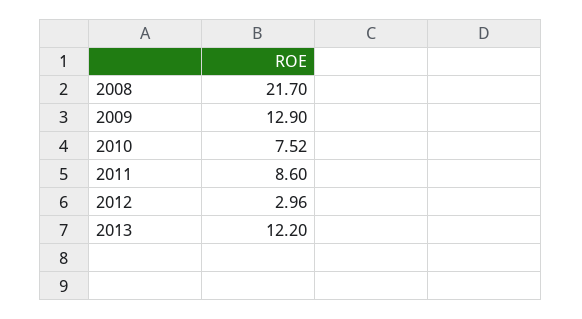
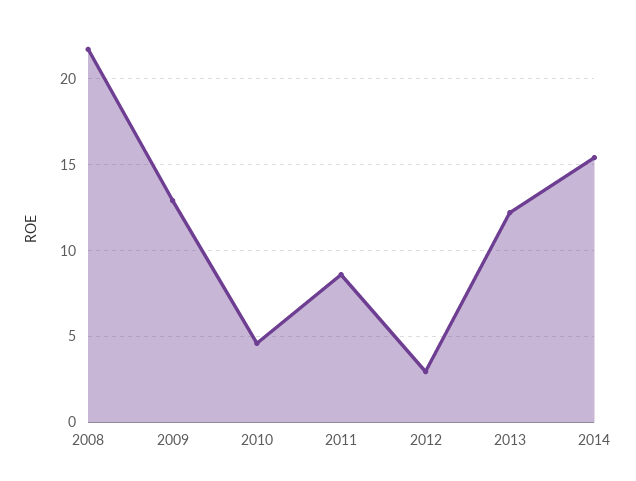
2010: 7.52 -> 4.5
2014: none -> 15.5

